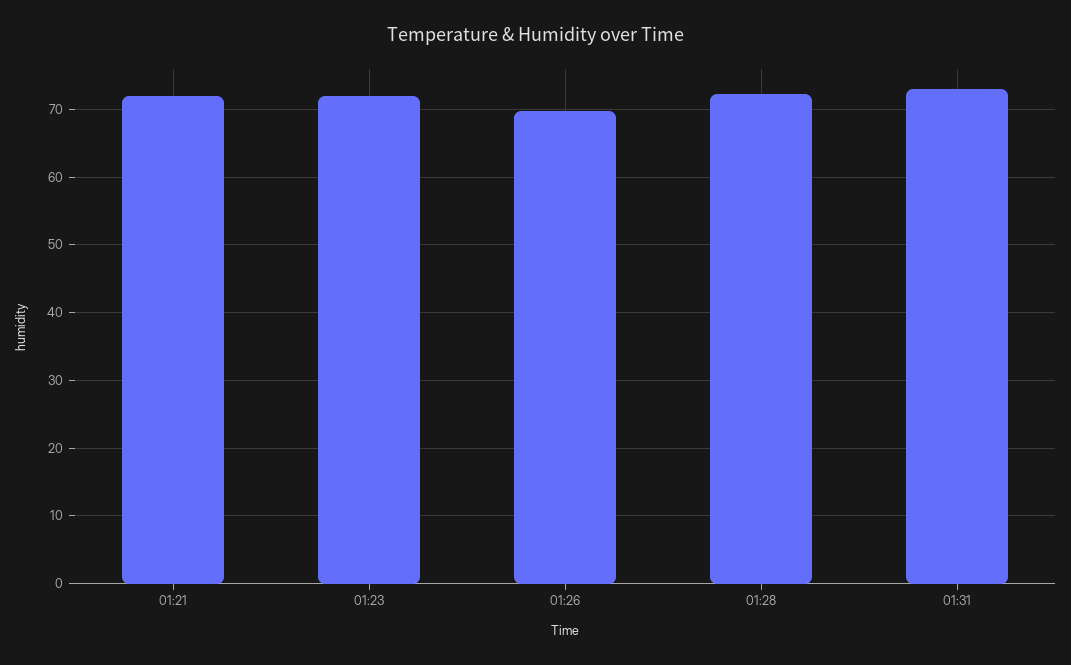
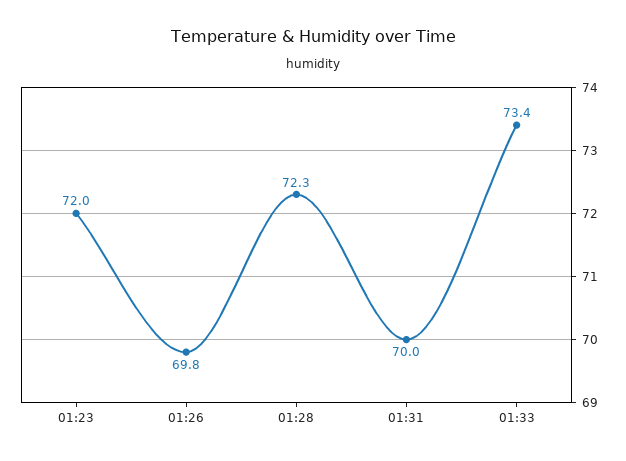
01:21: 72 -> none
01:31: 73 -> 70
01:33: none -> 73.4

